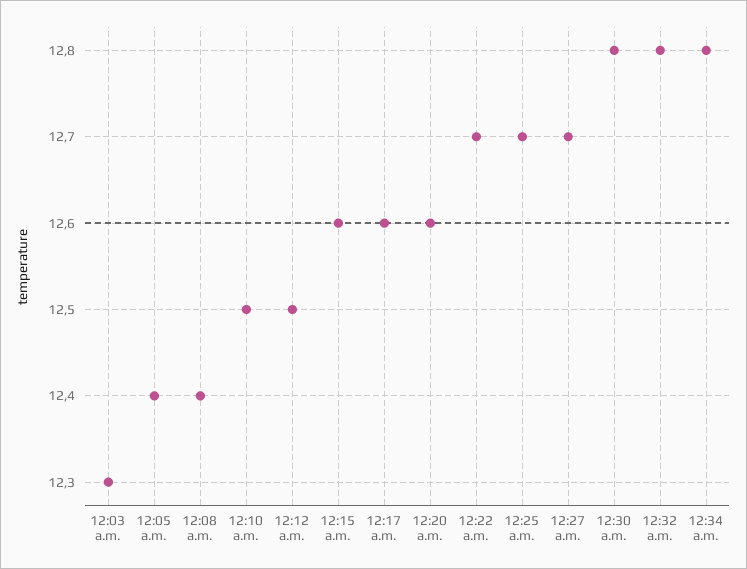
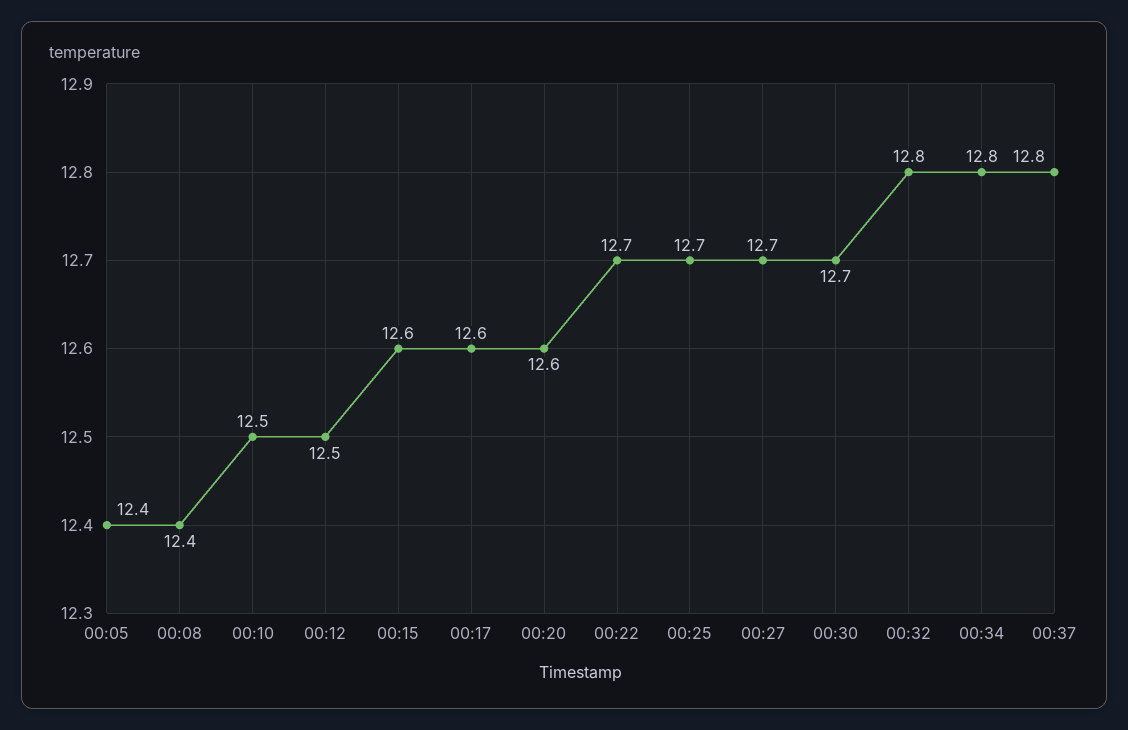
12:03 a.m.: 12.3 -> none
12:30 a.m.: 12.8 -> 12.7
00:37: none -> 12.8

